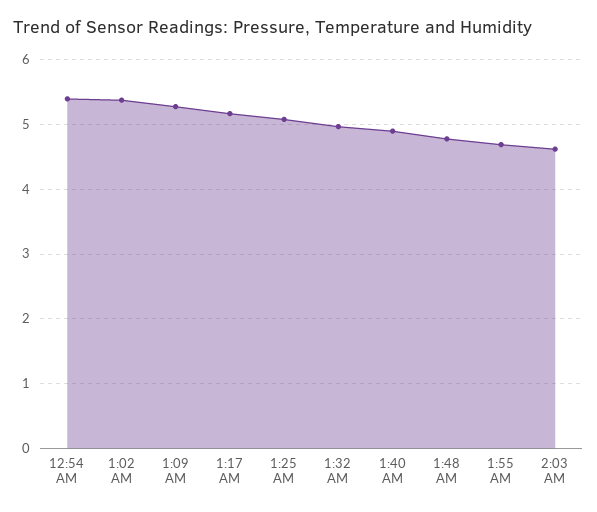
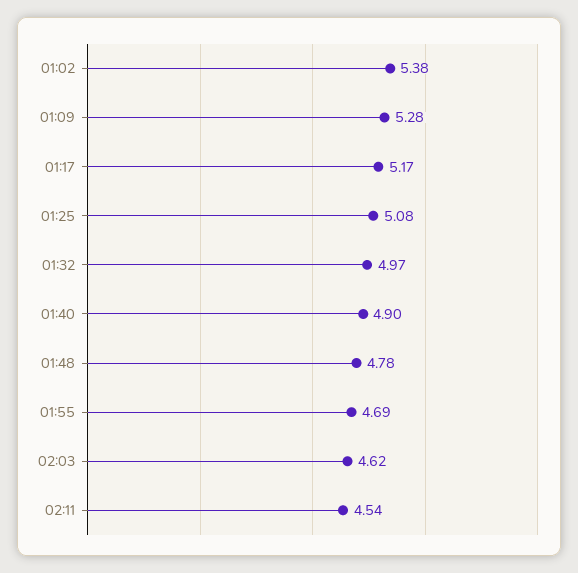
12:54 AM: 5.4 -> none
02:11: none -> 4.54

